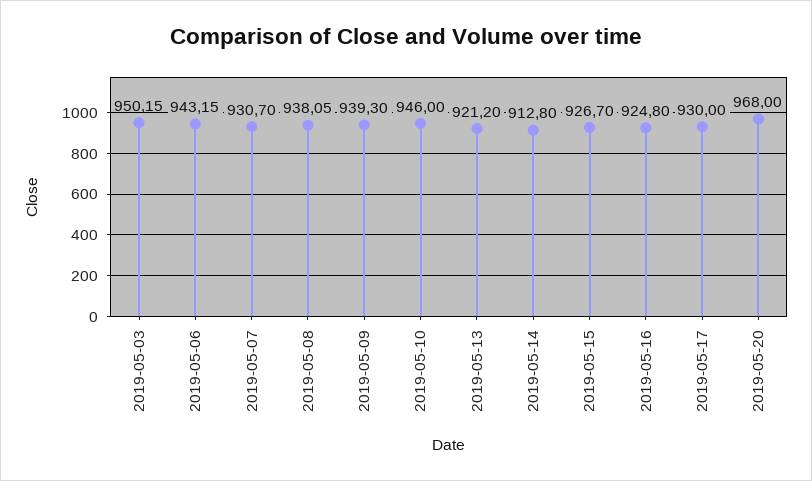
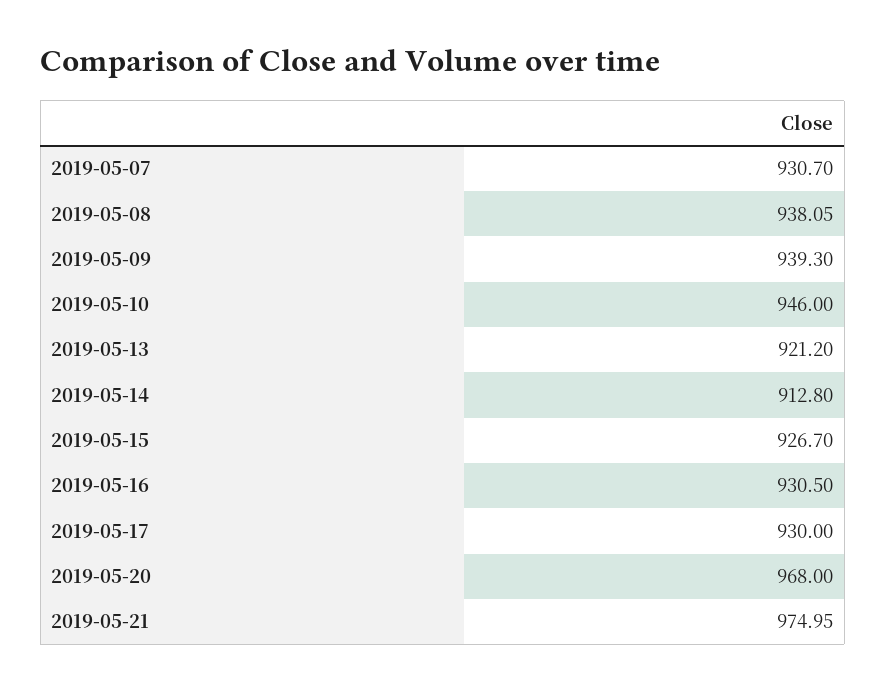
2019-05-03: 950.15 -> none
2019-05-06: 943.15 -> none
2019-05-16: 924.8 -> 930.5
2019-05-21: none -> 974.95

